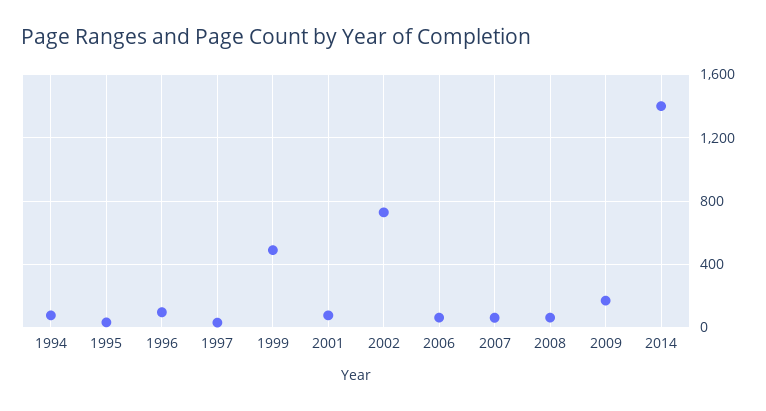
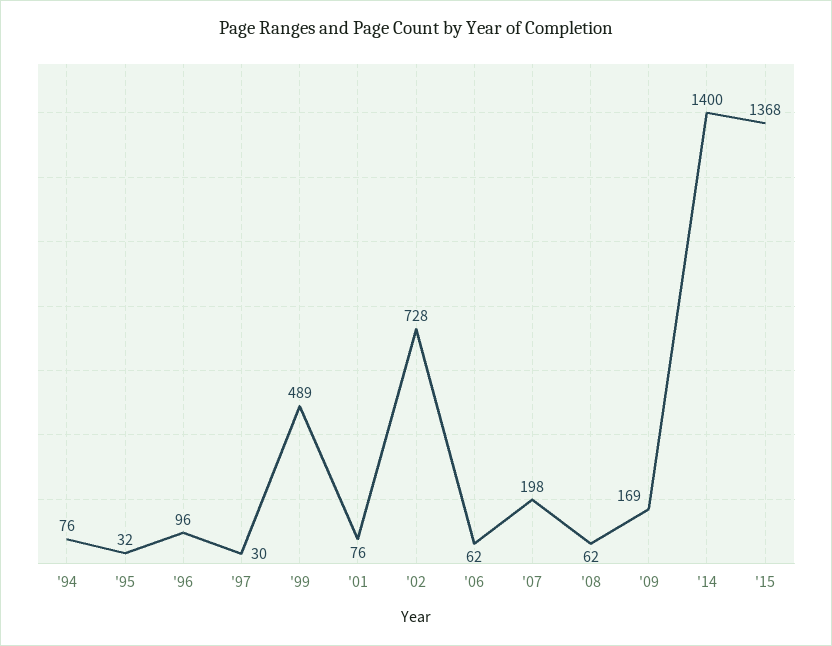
2007: 50 -> 198
'15: none -> 1368

